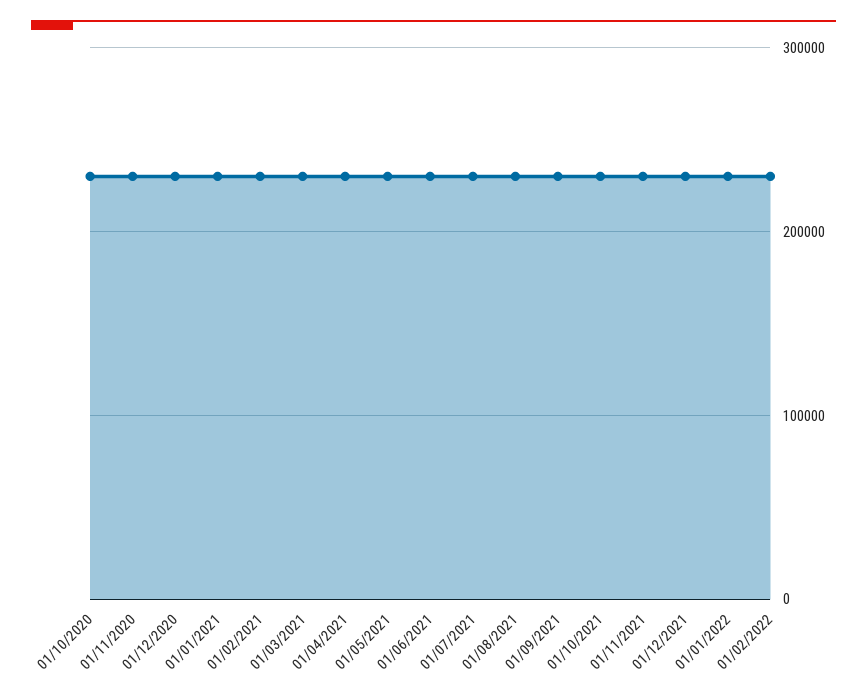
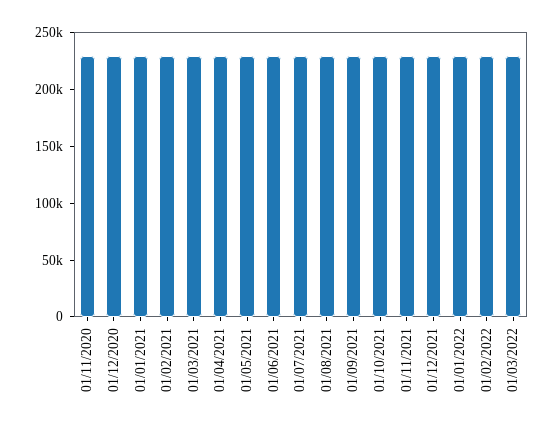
01/10/2020: 230000 -> none
01/03/2022: none -> 230000

